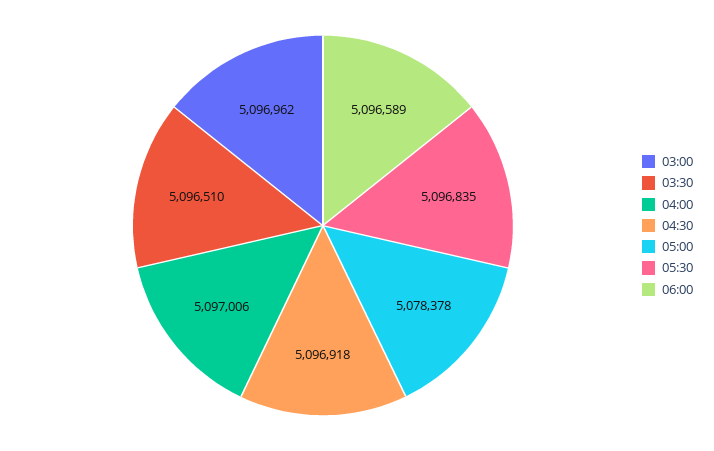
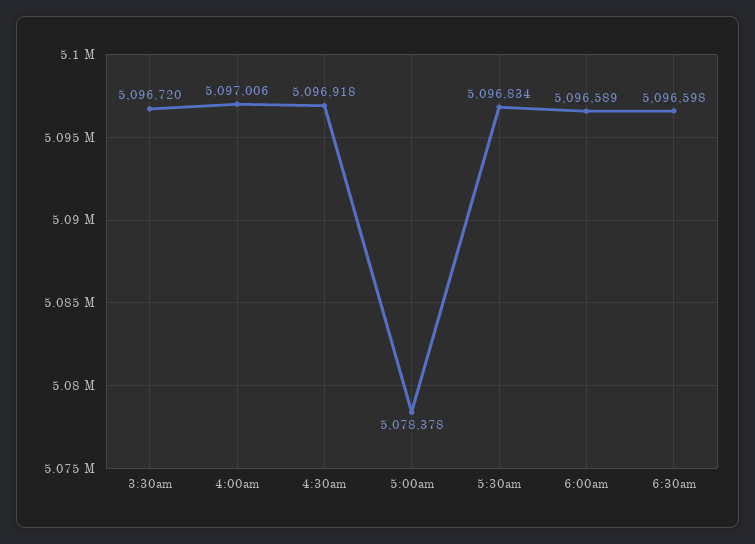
03:00: 5096962 -> none
03:30: 5096510 -> 5096720
05:30: 5096835 -> 5096834
6:30am: none -> 5096598

